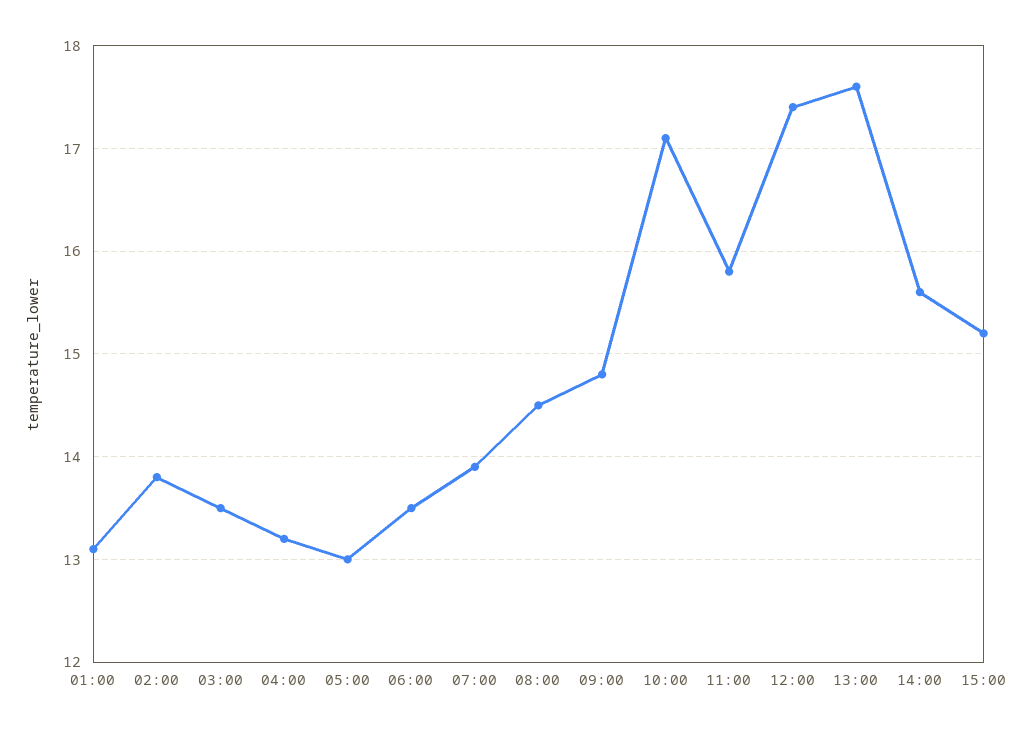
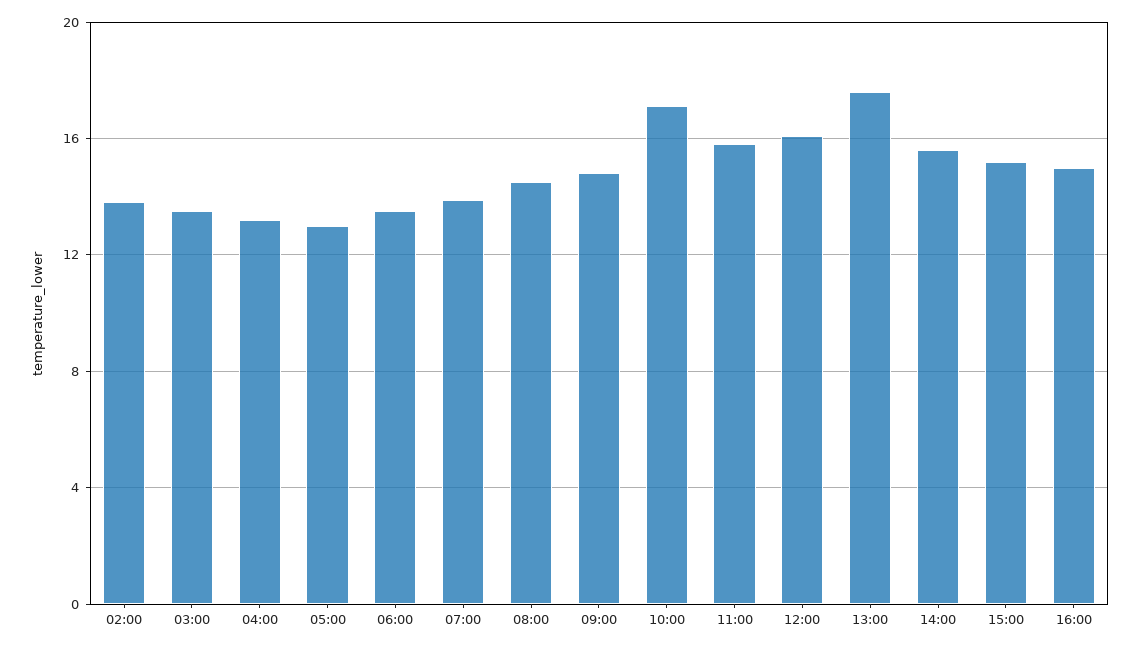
01:00: 13.1 -> none
12:00: 17.4 -> 16
16:00: none -> 15

